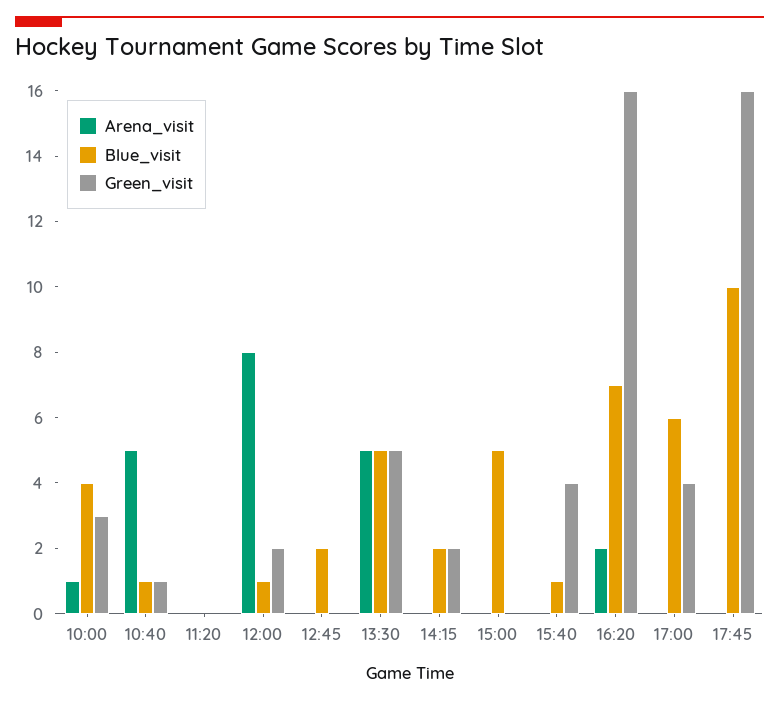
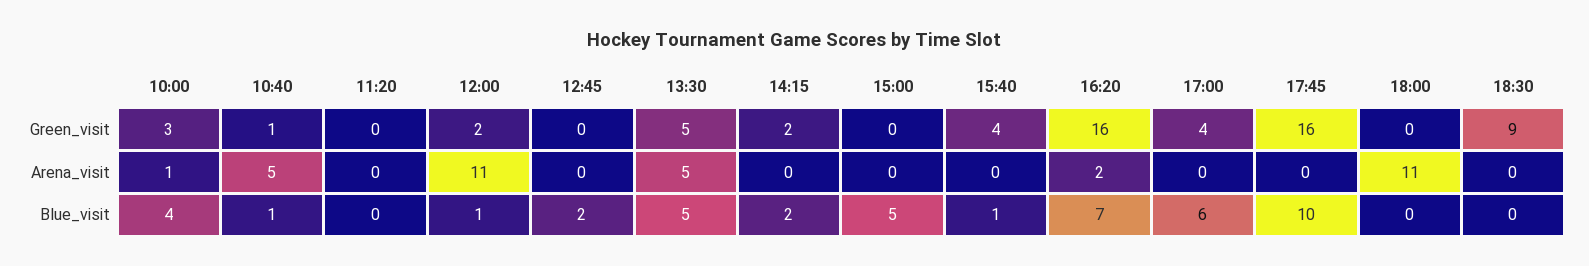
Arena_visit, 12:00: 8 -> 11
Green_visit, 18:00: none -> 0
Green_visit, 18:30: none -> 9
Arena_visit, 18:00: none -> 11
Arena_visit, 18:30: none -> 0
Blue_visit, 18:00: none -> 0
Blue_visit, 18:30: none -> 0

